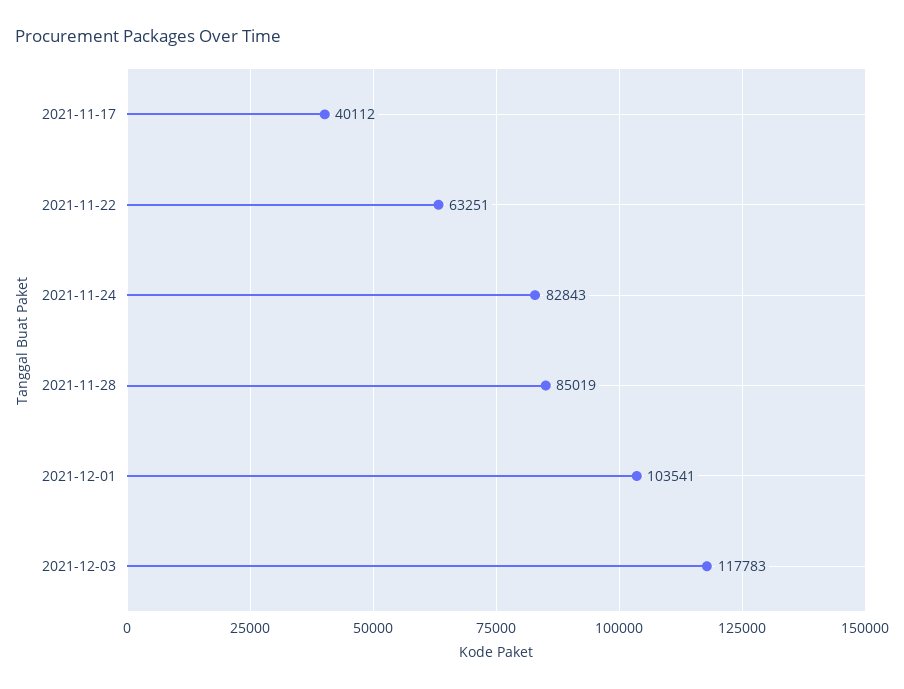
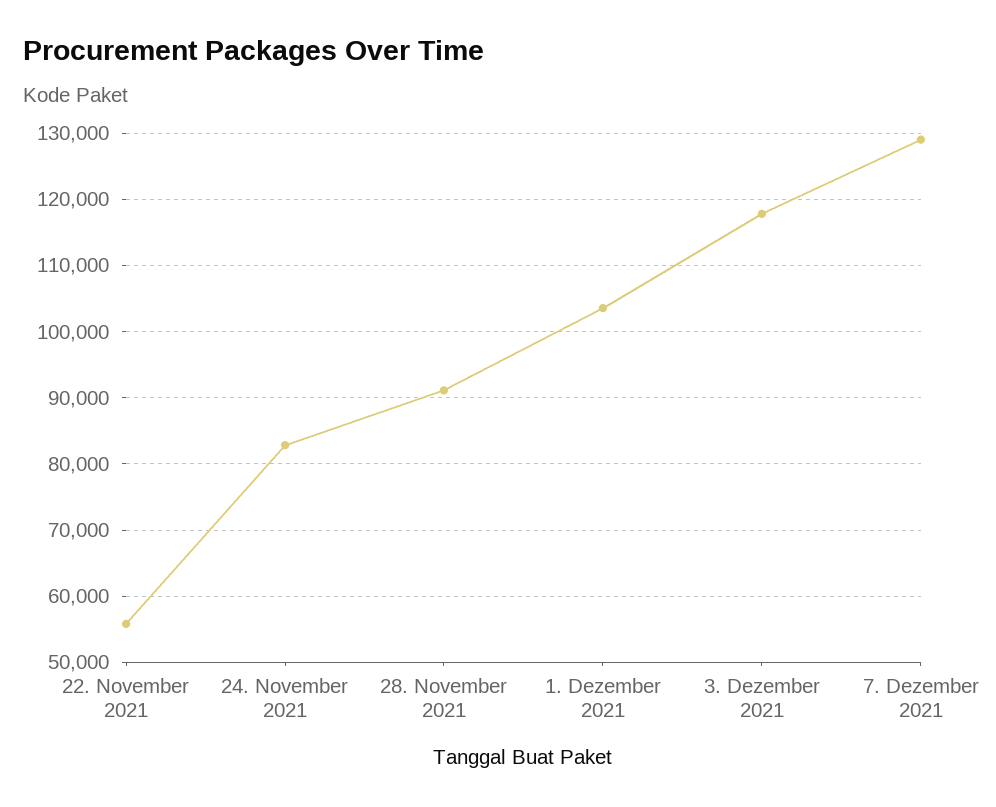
2021-11-17: 40112 -> none
2021-11-22: 63251 -> 56000
2021-11-28: 85019 -> 91000
7. Dezember 2021: none -> 129000

